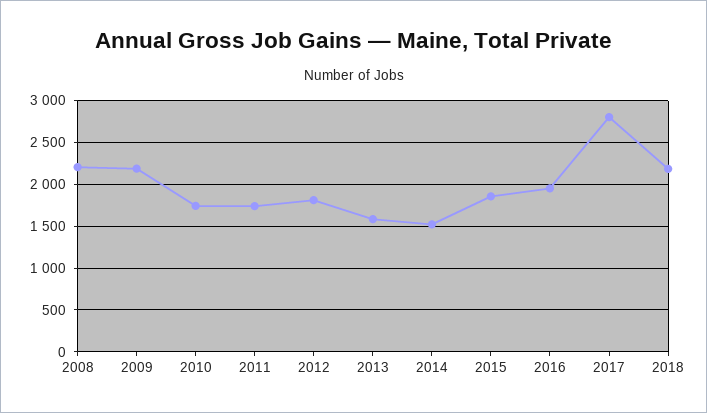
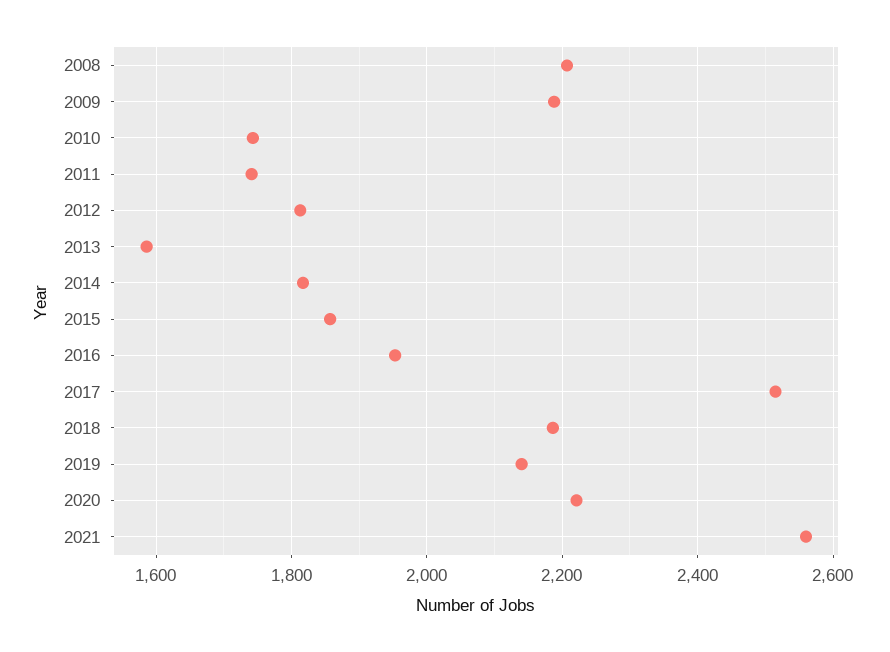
2014: 1500 -> 1820
2017: 2800 -> 2520
2019: none -> 2140
2020: none -> 2220
2021: none -> 2560

